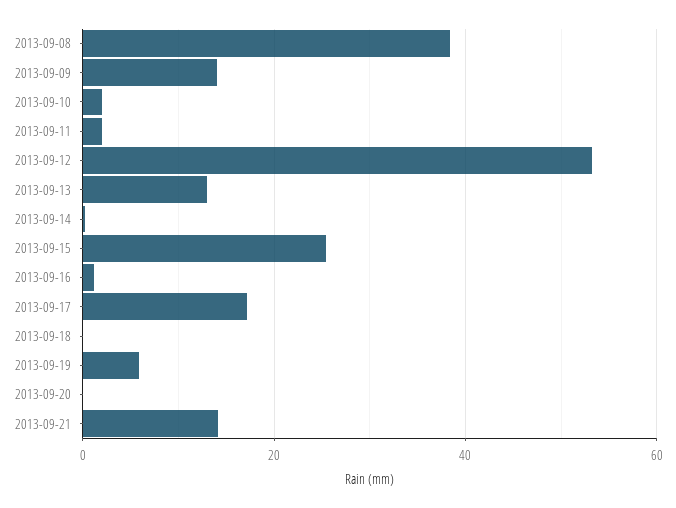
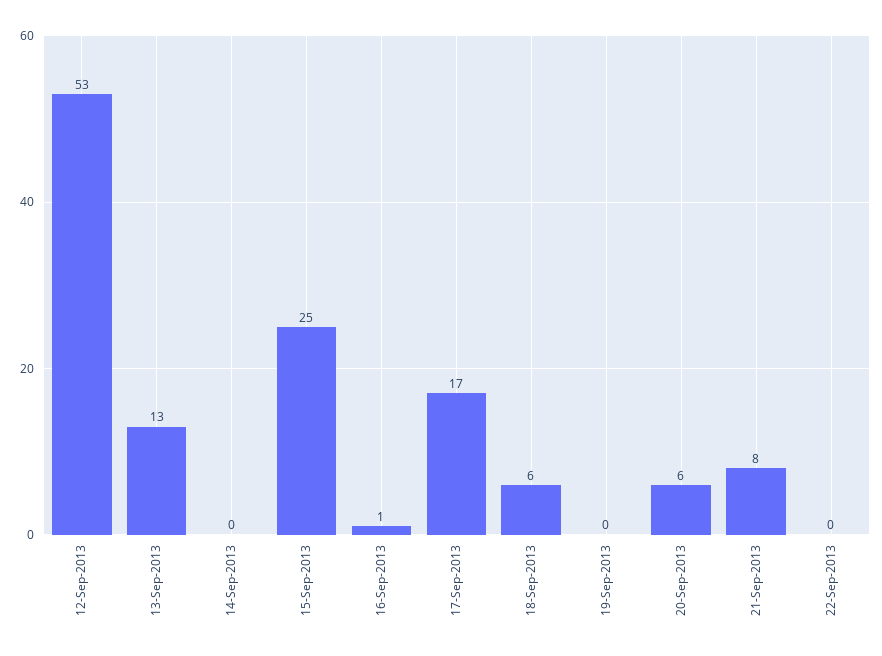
2013-09-08: 38 -> none
2013-09-09: 14 -> none
2013-09-10: 2 -> none
2013-09-11: 2 -> none
2013-09-18: 0 -> 6
2013-09-19: 6 -> 0
2013-09-20: 0 -> 6
2013-09-21: 14 -> 8
22-Sep-2013: none -> 0

